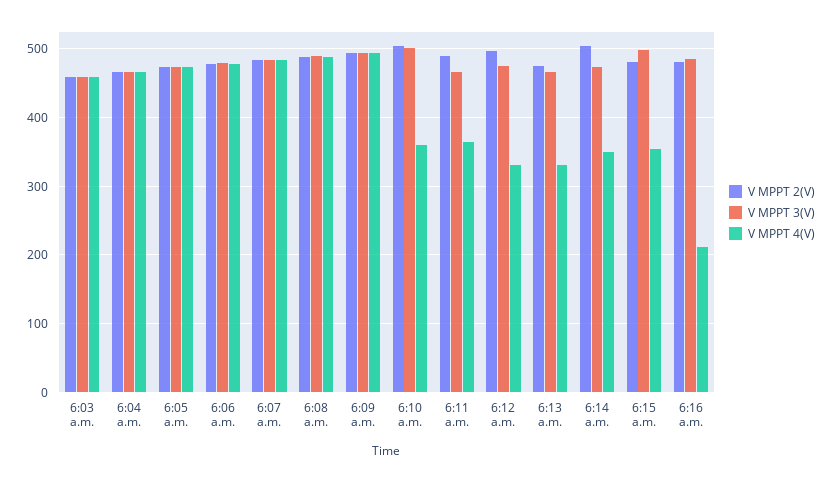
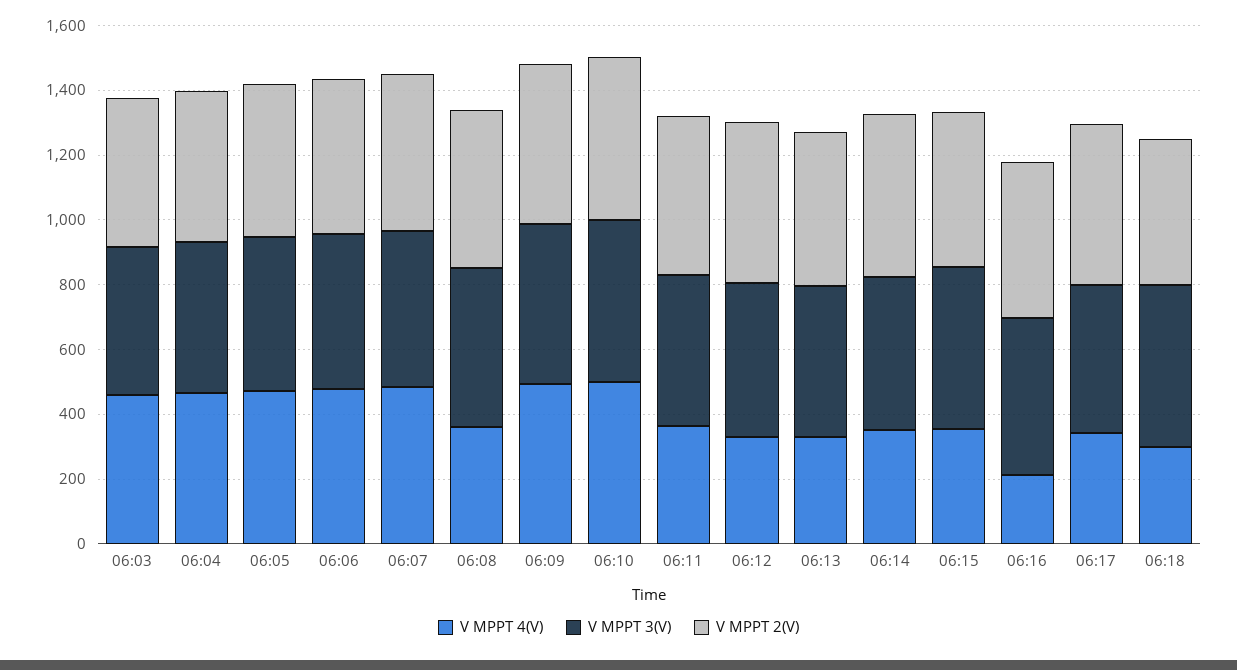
V MPPT 4(V), 6:08 a.m.: 490 -> 350
V MPPT 4(V), 6:10 a.m.: 360 -> 500
V MPPT 4(V), 06:17: none -> 350
V MPPT 3(V), 06:17: none -> 450
V MPPT 2(V), 06:17: none -> 500
V MPPT 4(V), 06:18: none -> 300
V MPPT 3(V), 06:18: none -> 500
V MPPT 2(V), 06:18: none -> 450

